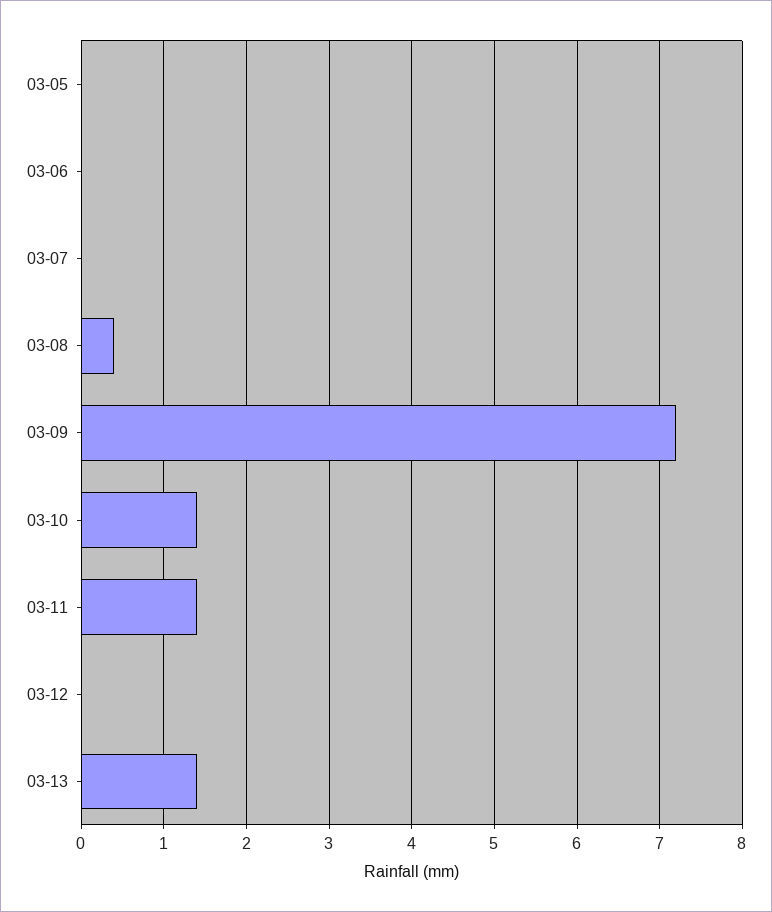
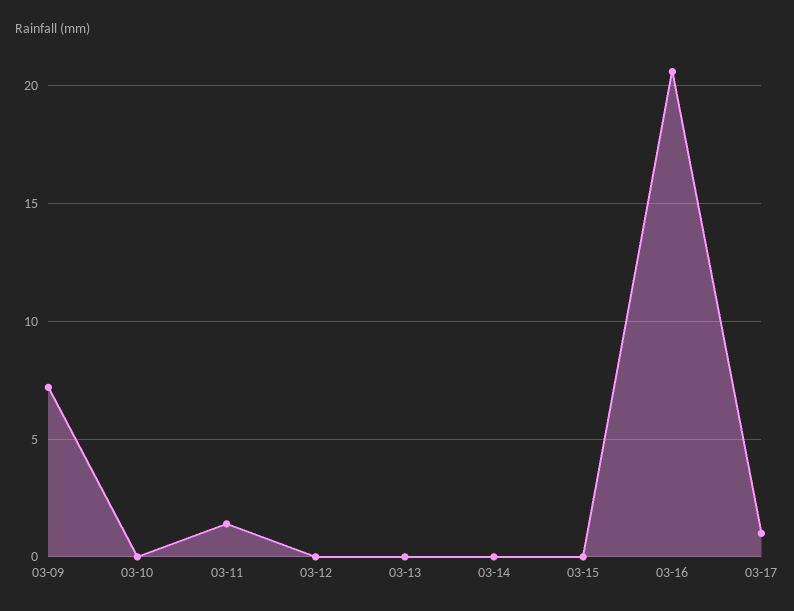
03-05: 0 -> none
03-06: 0 -> none
03-07: 0 -> none
03-08: 0.4 -> none
03-10: 1.4 -> 0
03-13: 1.4 -> 0
03-14: none -> 0
03-15: none -> 0
03-16: none -> 20.5
03-17: none -> 1

